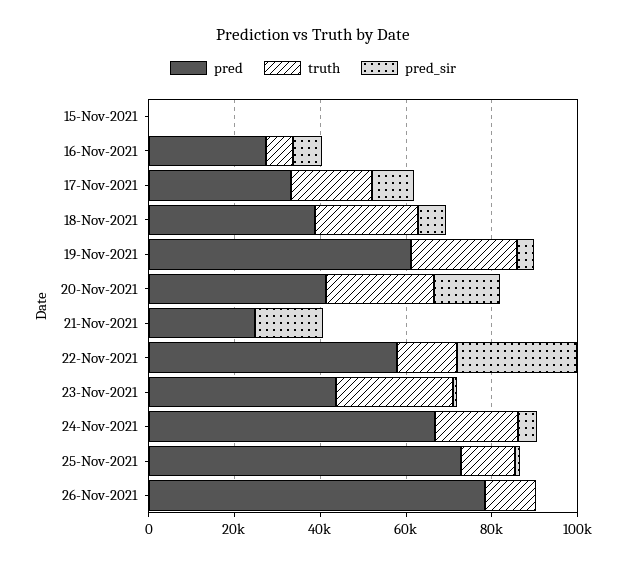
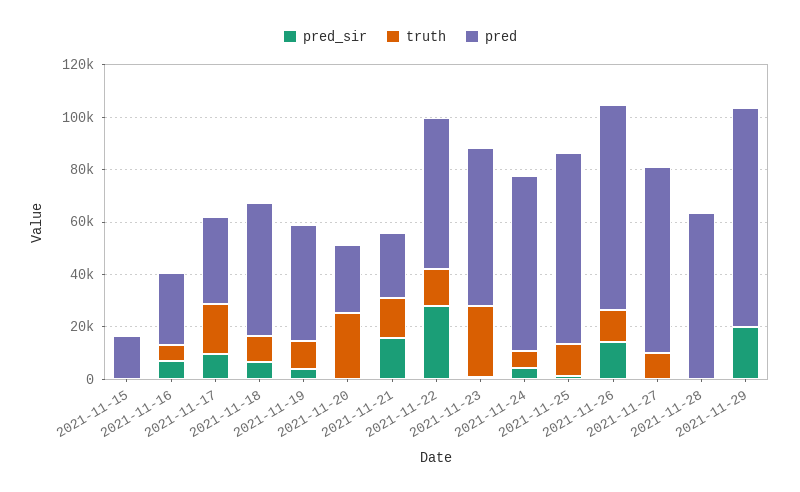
pred, 15-Nov-2021: 0 -> 15000
pred, 18-Nov-2021: 40000 -> 50000
truth, 18-Nov-2021: 25000 -> 10000
pred, 19-Nov-2021: 60000 -> 45000
truth, 19-Nov-2021: 25000 -> 10000
pred, 20-Nov-2021: 40000 -> 25000
pred_sir, 20-Nov-2021: 15000 -> 0
truth, 21-Nov-2021: 0 -> 15000
pred, 23-Nov-2021: 45000 -> 60000
truth, 24-Nov-2021: 20000 -> 5000
pred_sir, 26-Nov-2021: 0 -> 15000
pred_sir, 2021-11-27: none -> 0
truth, 2021-11-27: none -> 10000
pred, 2021-11-27: none -> 70000
pred_sir, 2021-11-28: none -> 0
truth, 2021-11-28: none -> 0
pred, 2021-11-28: none -> 65000
pred_sir, 2021-11-29: none -> 20000
truth, 2021-11-29: none -> 0
pred, 2021-11-29: none -> 85000

